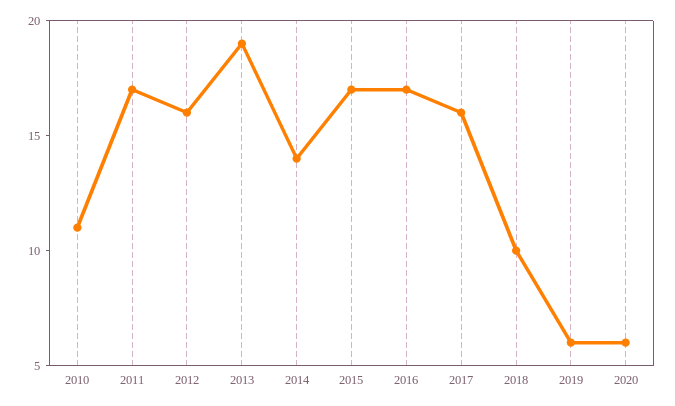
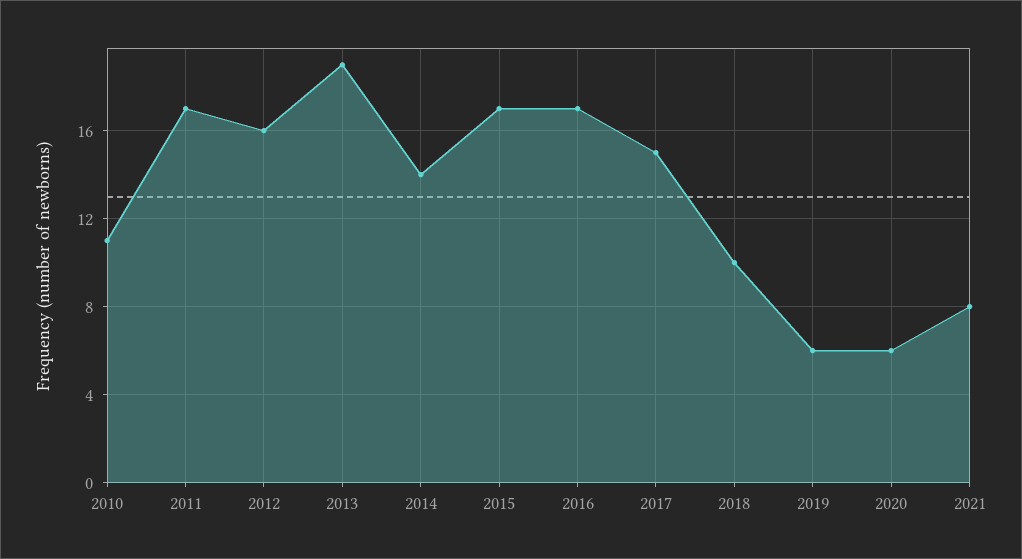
2017: 16 -> 15
2021: none -> 8

